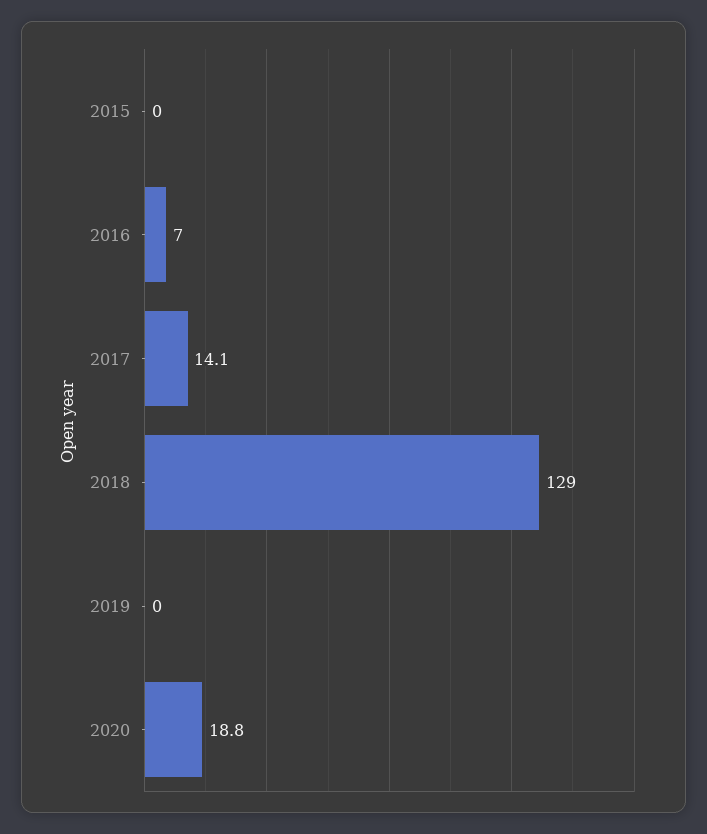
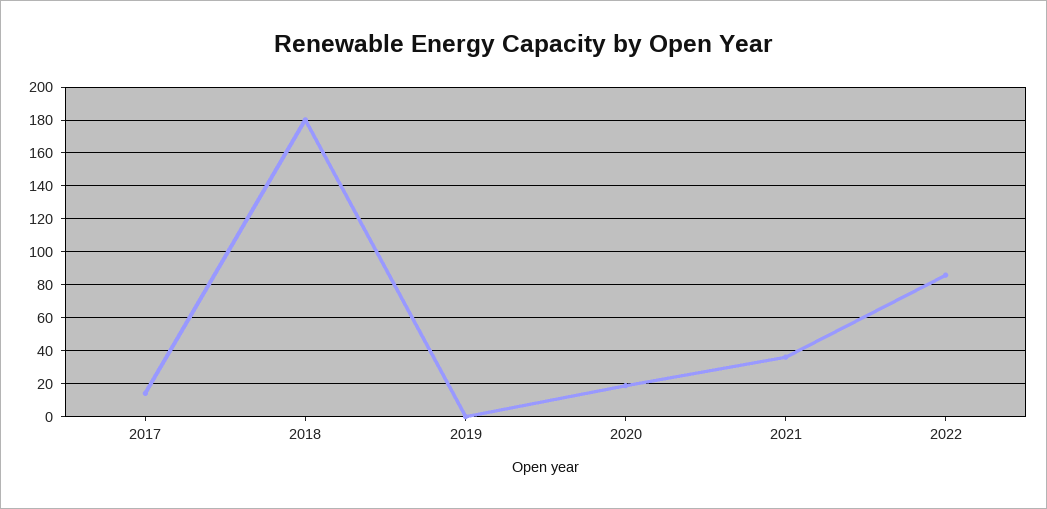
2015: 0 -> none
2016: 7 -> none
2018: 129 -> 180
2021: none -> 35
2022: none -> 85

